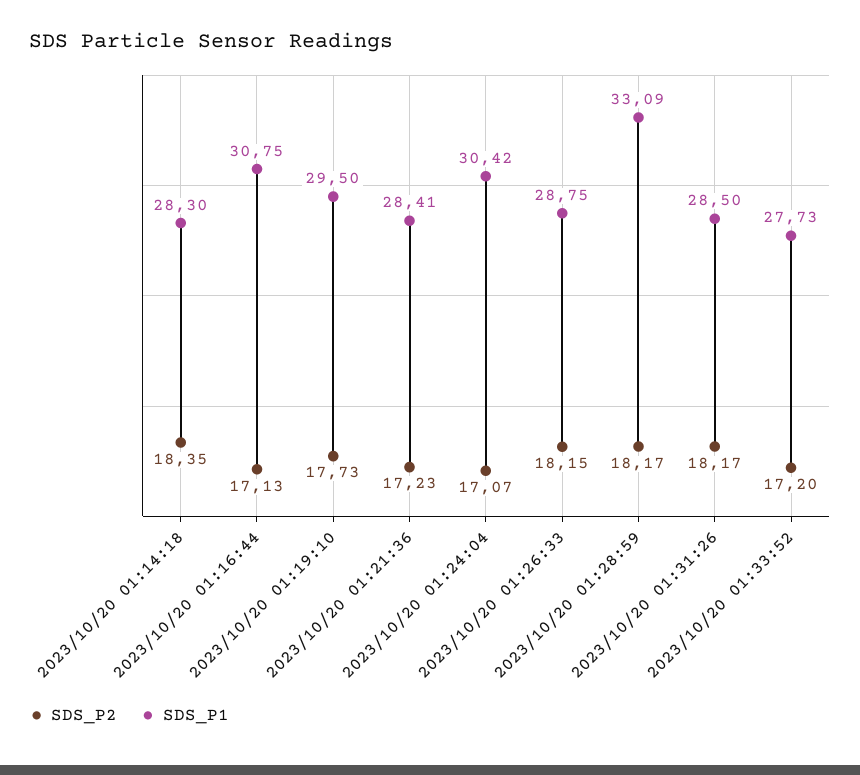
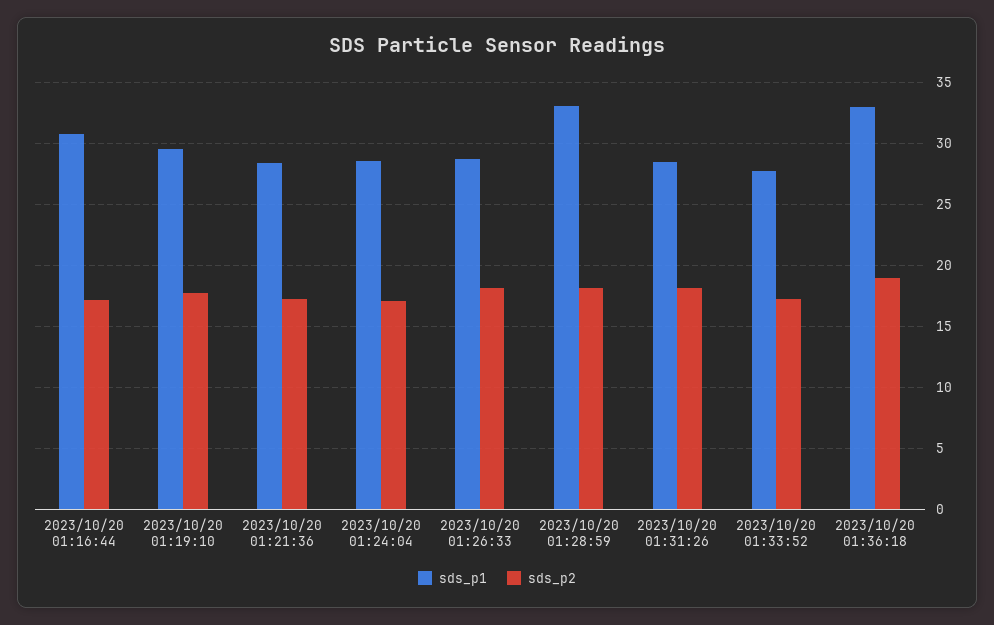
SDS_P2, 2023/10/20 01:14:18: 18.35 -> none
SDS_P1, 2023/10/20 01:14:18: 28.3 -> none
SDS_P1, 2023/10/20 01:24:04: 30.42 -> 28.5
SDS_P1, 2023/10/20 01:36:18: none -> 33
SDS_P2, 2023/10/20 01:36:18: none -> 19

